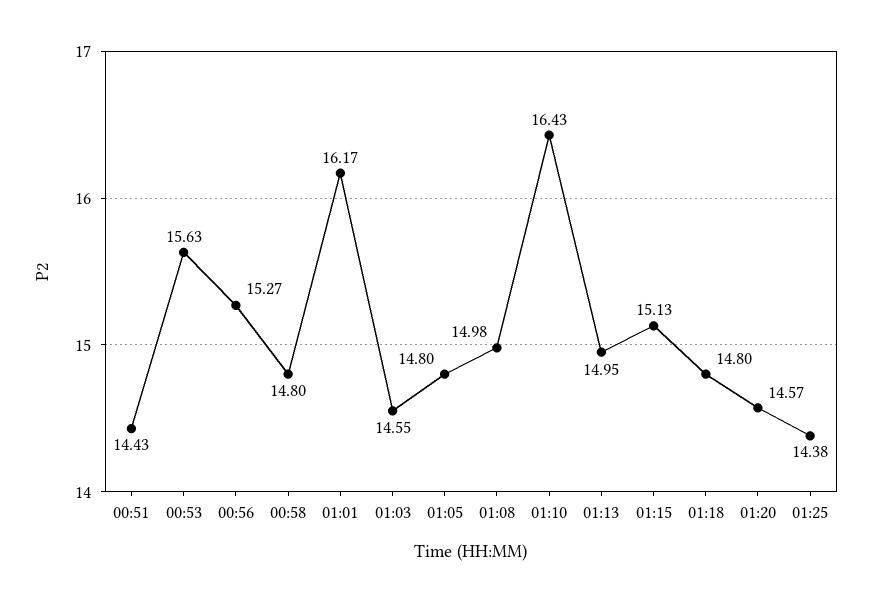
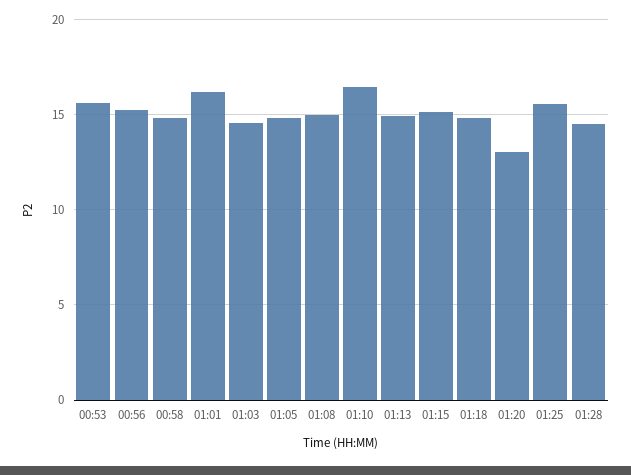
00:51: 14.43 -> none
01:20: 14.57 -> 13
01:25: 14.38 -> 15.5
01:28: none -> 14.5

